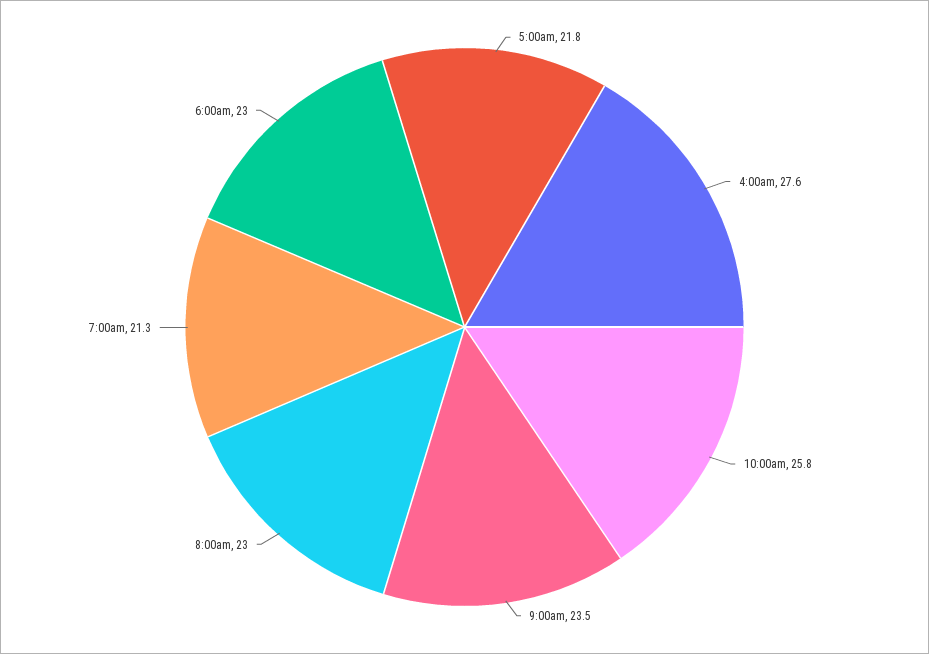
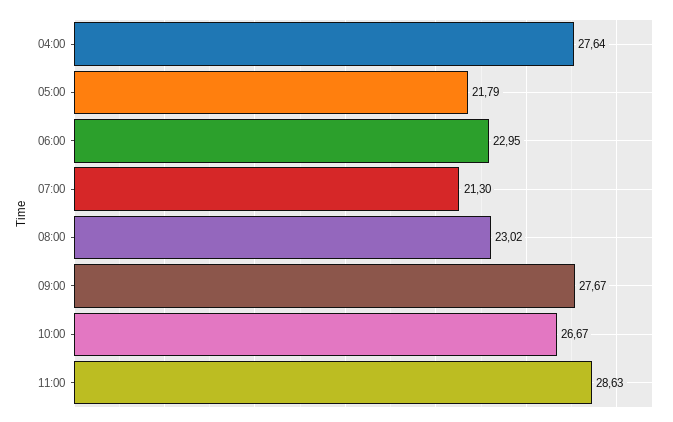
10:00am: 25.8 -> 26.67
9:00am: 23.5 -> 27.67
11:00: none -> 28.63

